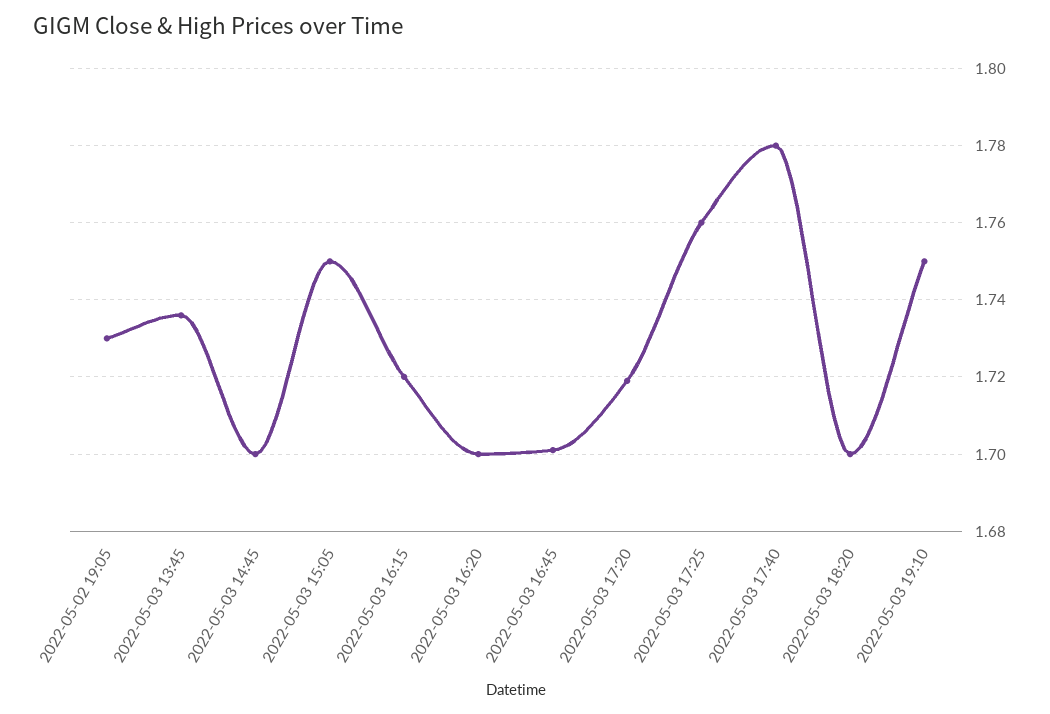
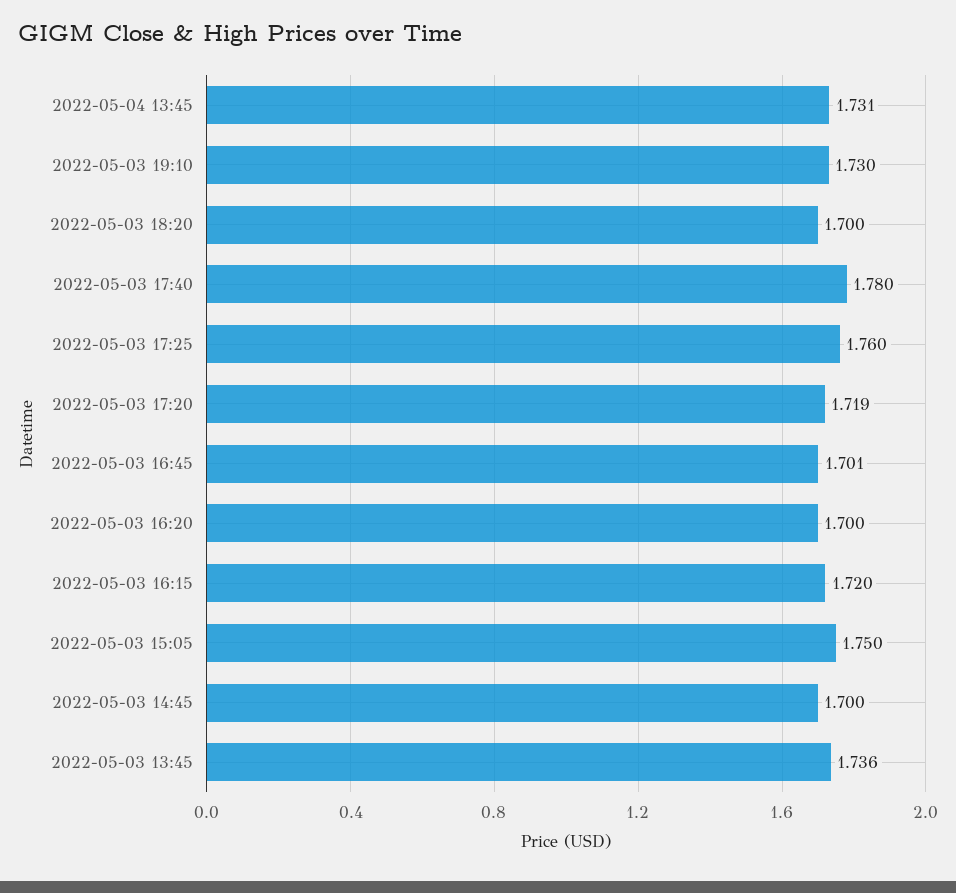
2022-05-02 19:05: 1.73 -> none
2022-05-03 19:10: 1.75 -> 1.73
2022-05-04 13:45: none -> 1.731

